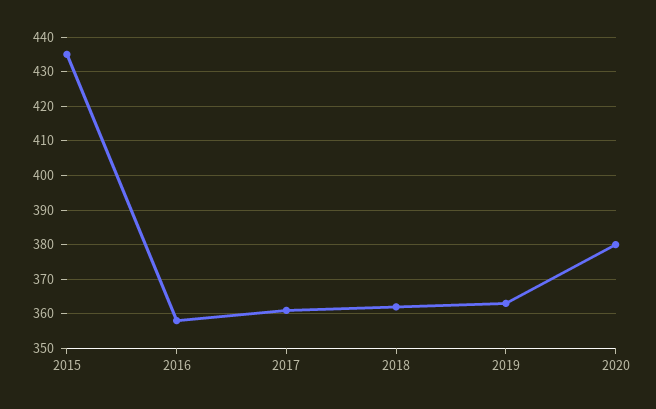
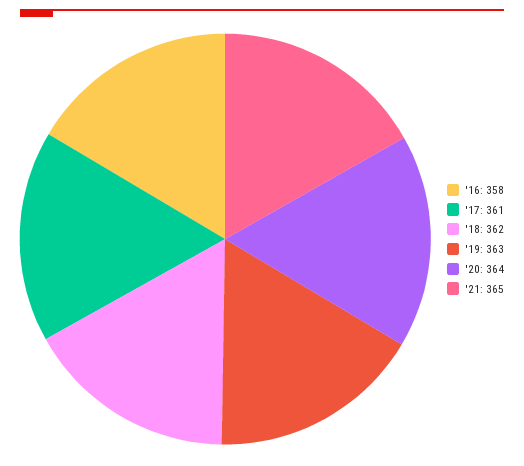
2015: 435 -> none
2020: 380 -> 364
'21: none -> 365

